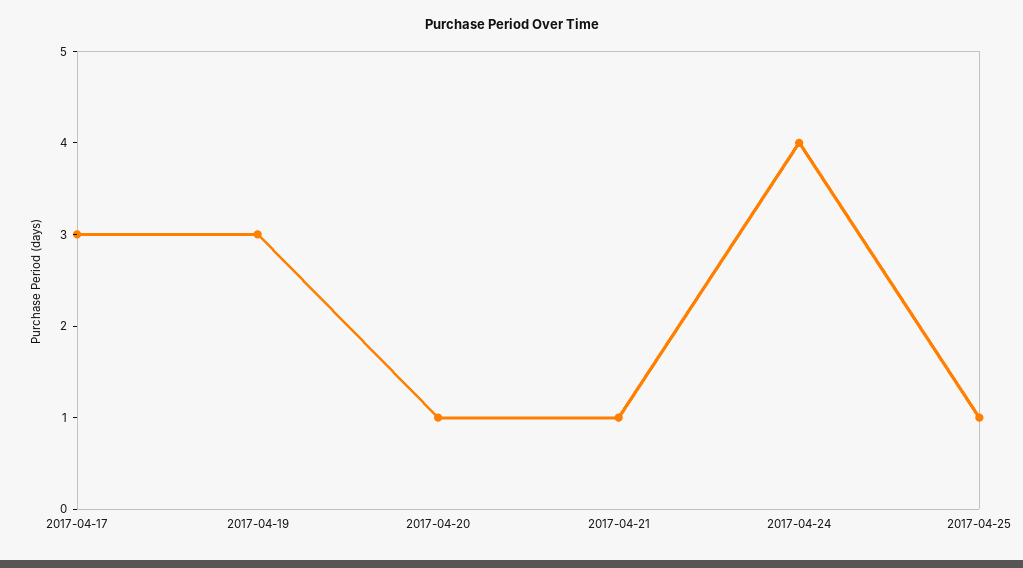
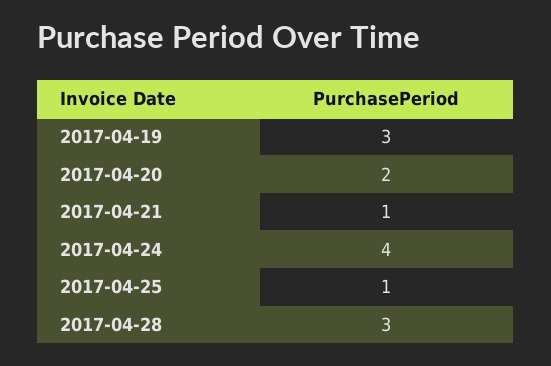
2017-04-17: 3 -> none
2017-04-20: 1 -> 2
2017-04-28: none -> 3

